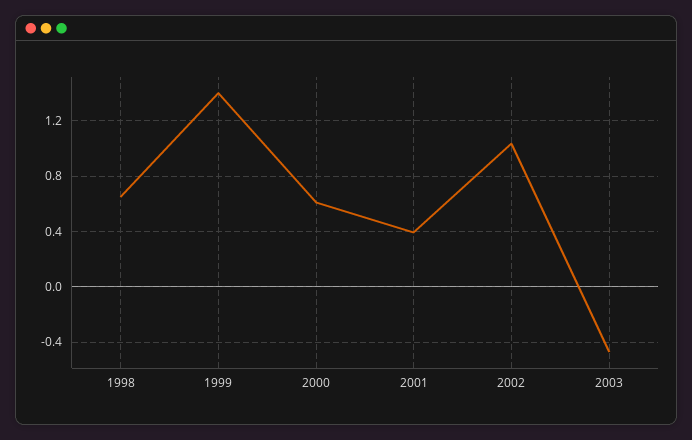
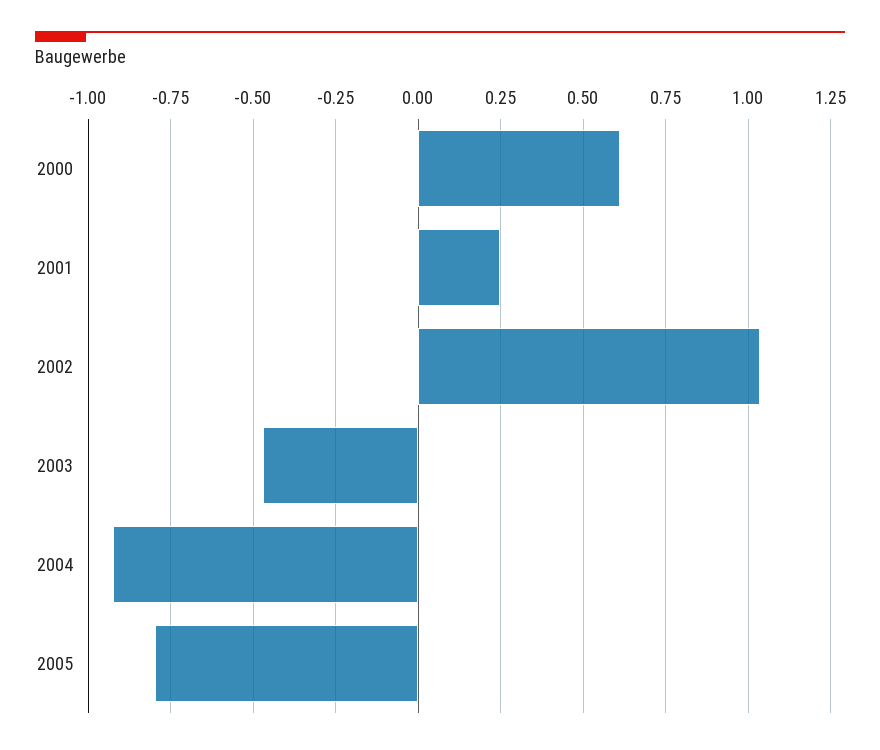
1998: 0.65 -> none
1999: 1.4 -> none
2001: 0.4 -> 0.25
2004: none -> -0.925
2005: none -> -0.8

